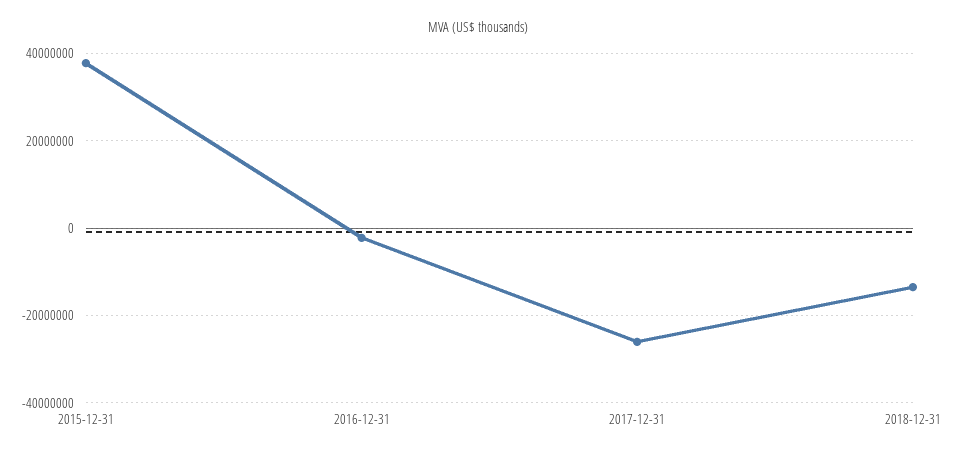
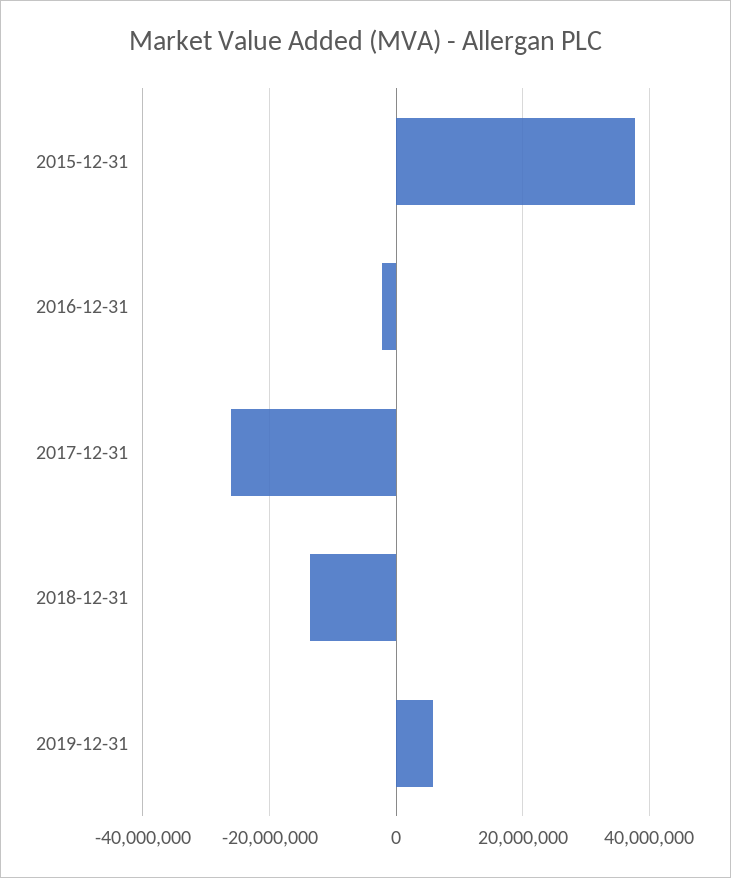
2019-12-31: none -> 6000000

